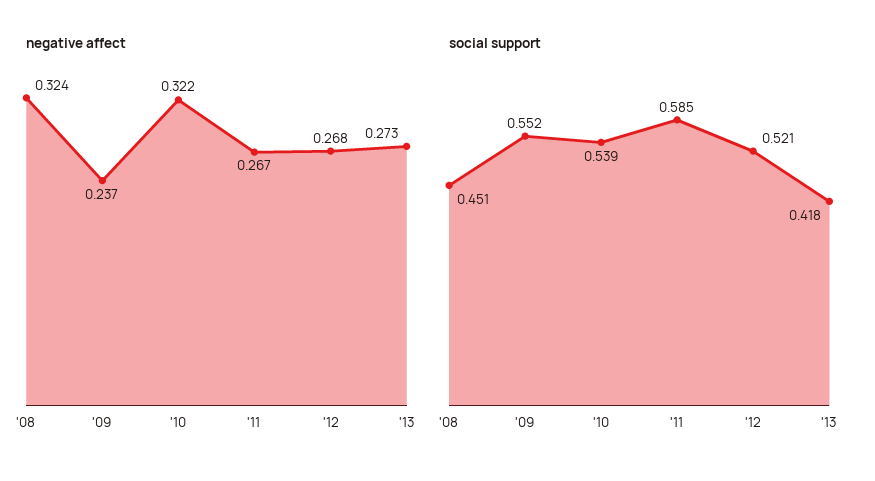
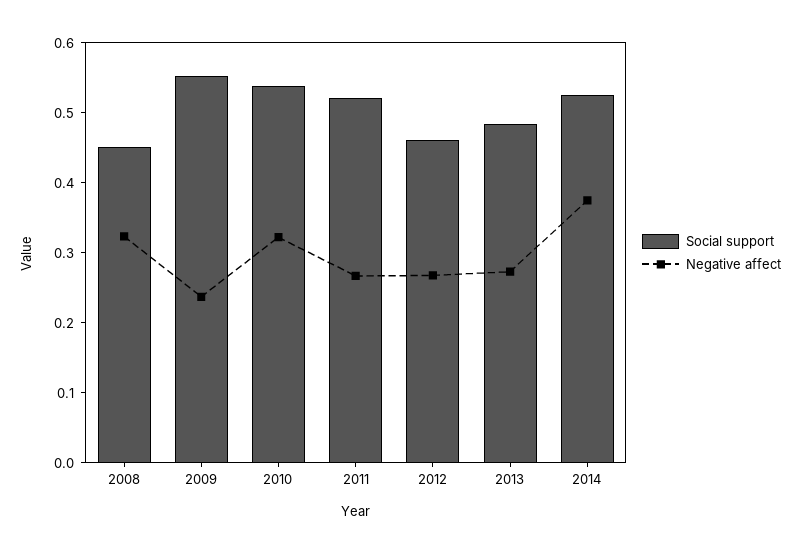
social support, '11: 0.585 -> 0.52
social support, '12: 0.521 -> 0.46
social support, '13: 0.418 -> 0.48
social support, 2014: none -> 0.52
negative affect, 2014: none -> 0.38

